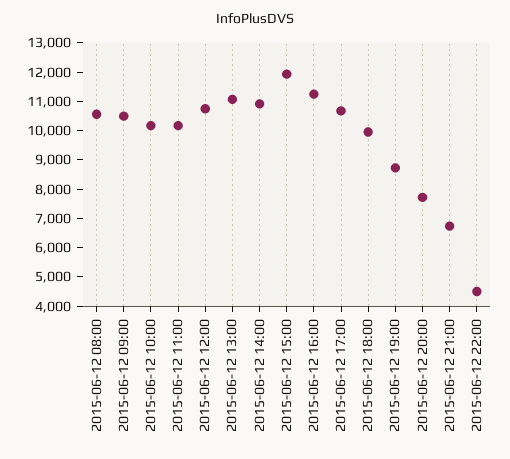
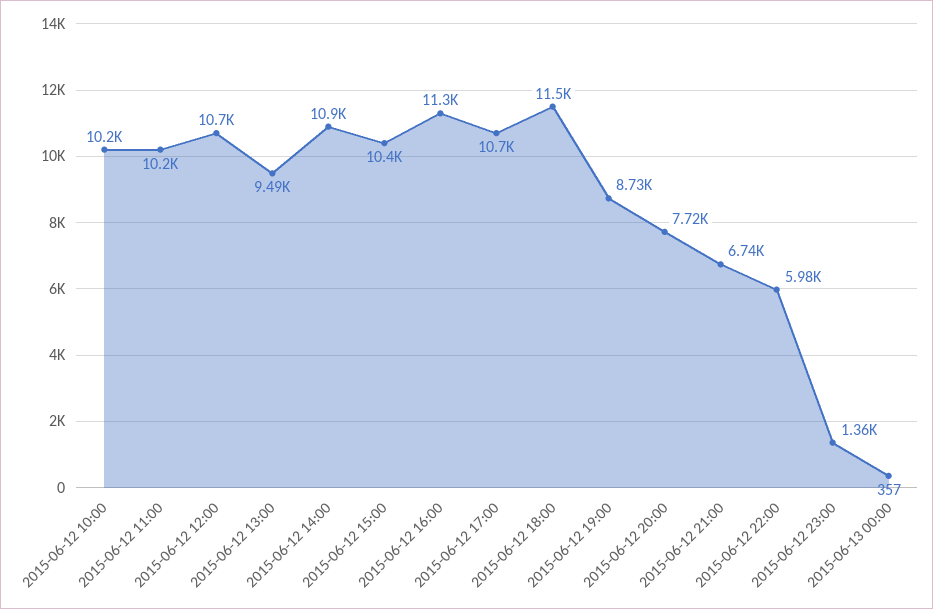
2015-06-12 08:00: 10500 -> none
2015-06-12 09:00: 10500 -> none
2015-06-12 13:00: 11000 -> 9490
2015-06-12 15:00: 12000 -> 10400
2015-06-12 18:00: 10000 -> 11500
2015-06-12 22:00: 4500 -> 5980
2015-06-12 23:00: none -> 1360
2015-06-13 00:00: none -> 357

